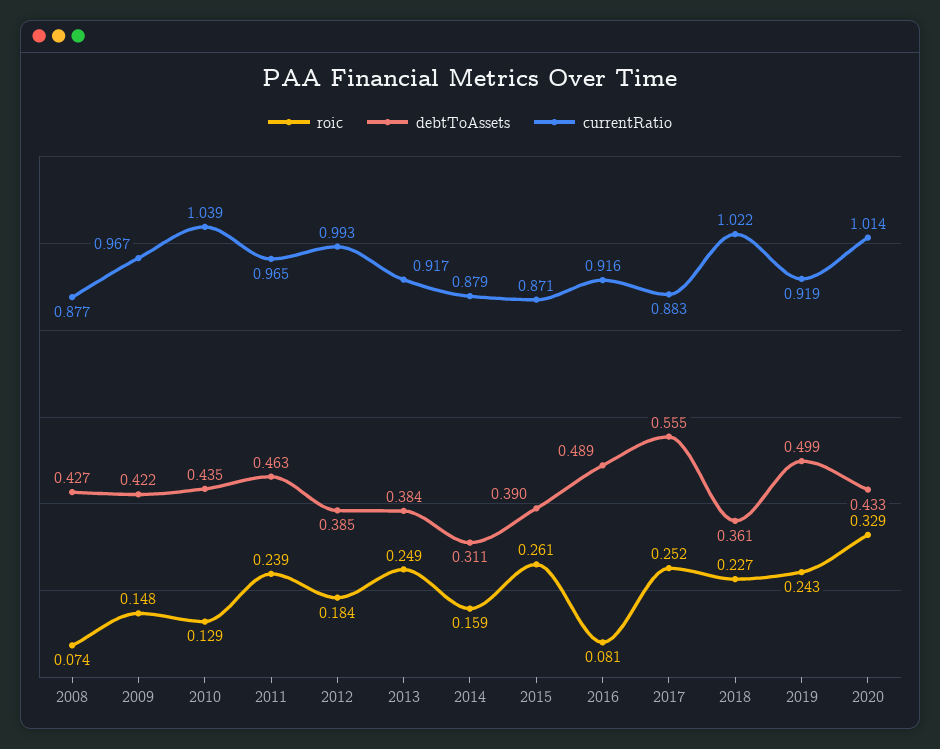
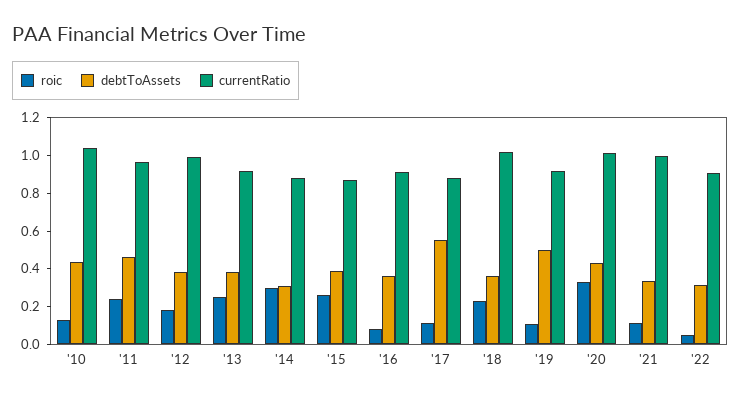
roic, 2008: 0.074 -> none
debtToAssets, 2008: 0.427 -> none
currentRatio, 2008: 0.877 -> none
roic, 2009: 0.148 -> none
debtToAssets, 2009: 0.422 -> none
currentRatio, 2009: 0.967 -> none
roic, 2014: 0.159 -> 0.3
debtToAssets, 2016: 0.489 -> 0.35
roic, 2017: 0.252 -> 0.1
roic, 2019: 0.243 -> 0.1
roic, '21: none -> 0.1
debtToAssets, '21: none -> 0.35
currentRatio, '21: none -> 1
roic, '22: none -> 0.05
debtToAssets, '22: none -> 0.3
currentRatio, '22: none -> 0.9

